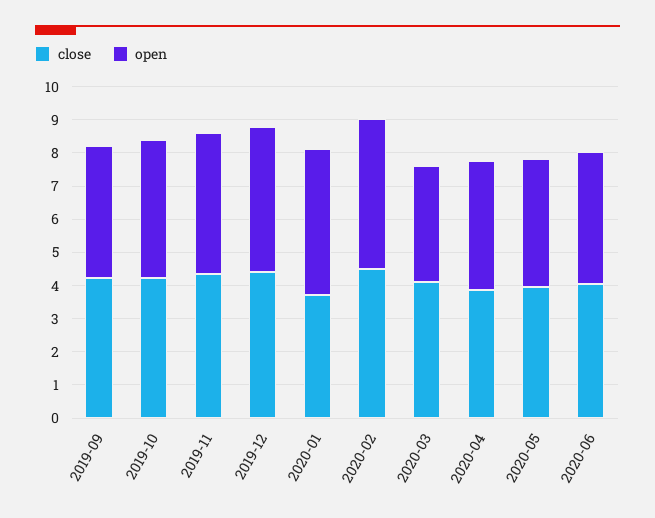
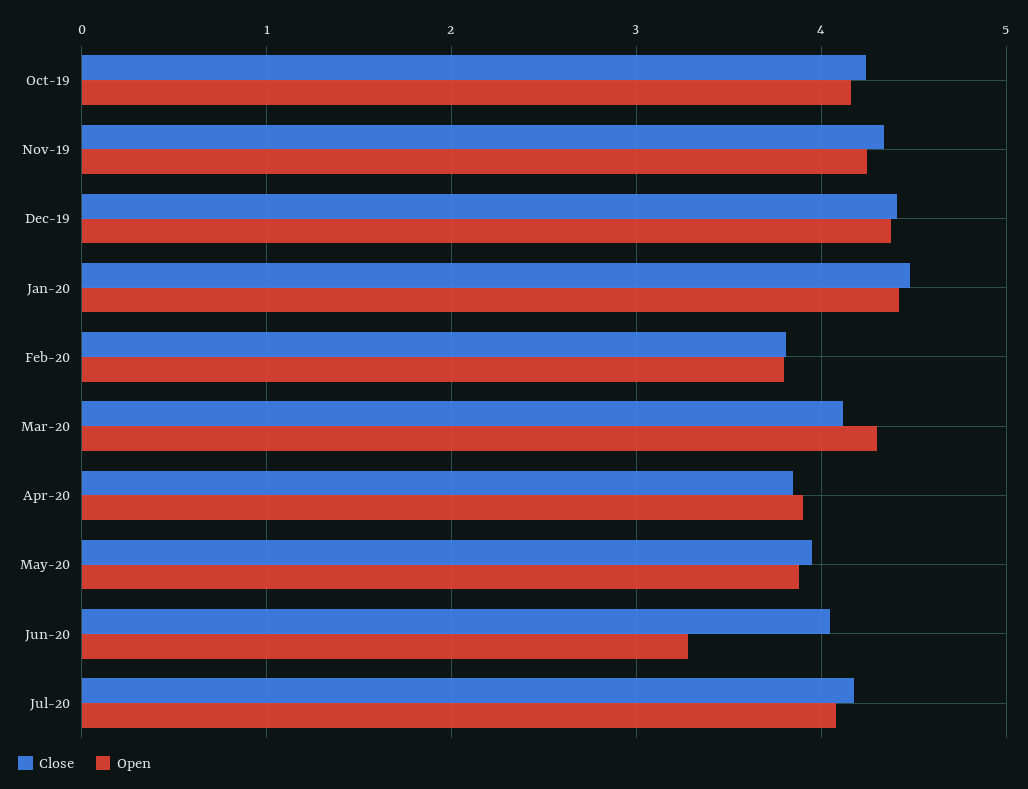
close, 2019-09: 4.25 -> none
open, 2019-09: 4 -> none
close, 2020-01: 3.75 -> 4.5
close, 2020-02: 4.5 -> 3.8
open, 2020-02: 4.5 -> 3.8
open, 2020-03: 3.5 -> 4.3
open, 2020-06: 4 -> 3.3
close, Jul-20: none -> 4.2
open, Jul-20: none -> 4.1

